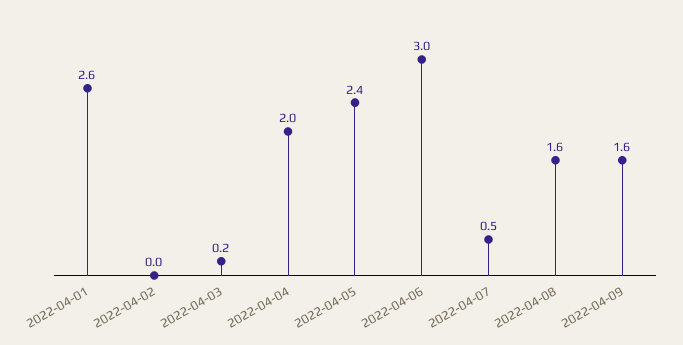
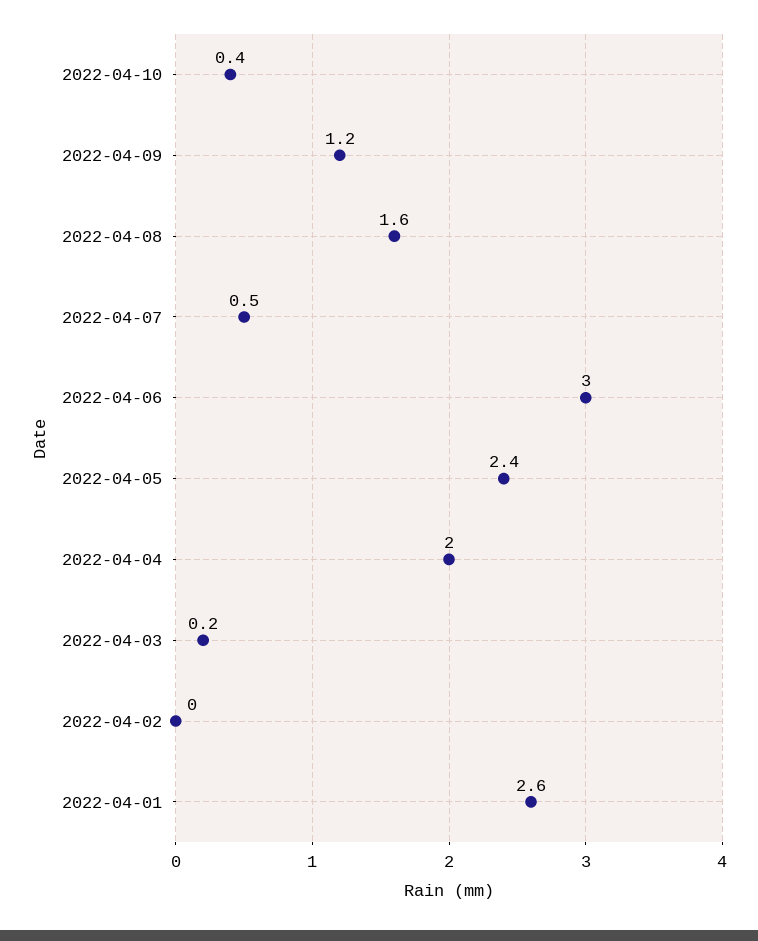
2022-04-09: 1.6 -> 1.2
2022-04-10: none -> 0.4

